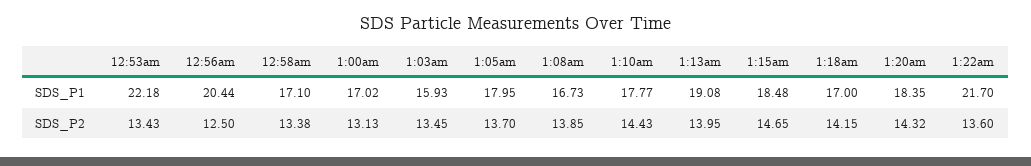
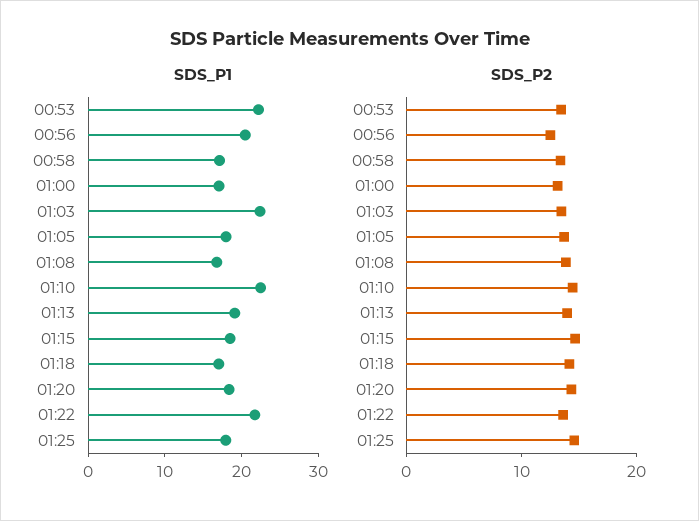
SDS_P1, 1:03am: 15.93 -> 22
SDS_P1, 1:10am: 17.77 -> 22
SDS_P1, 01:25: none -> 18
SDS_P2, 01:25: none -> 14

